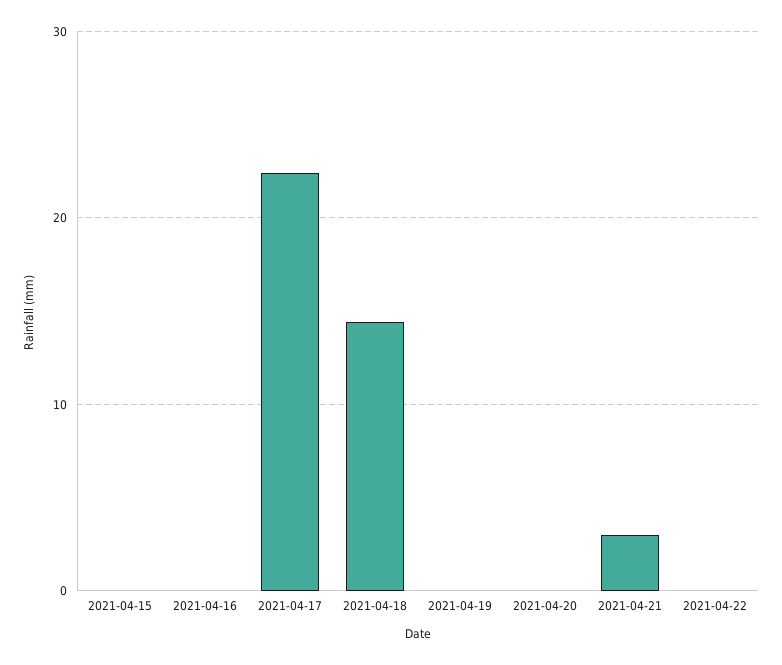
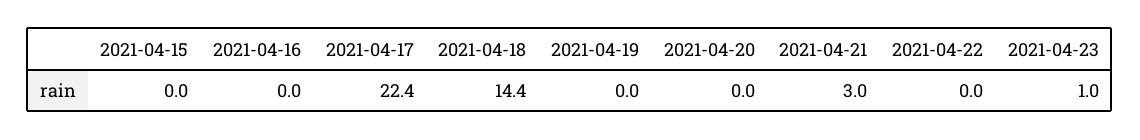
2021-04-23: none -> 1

